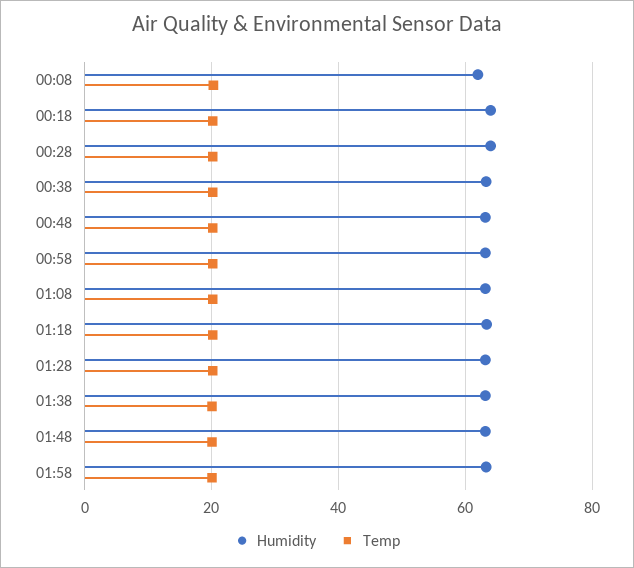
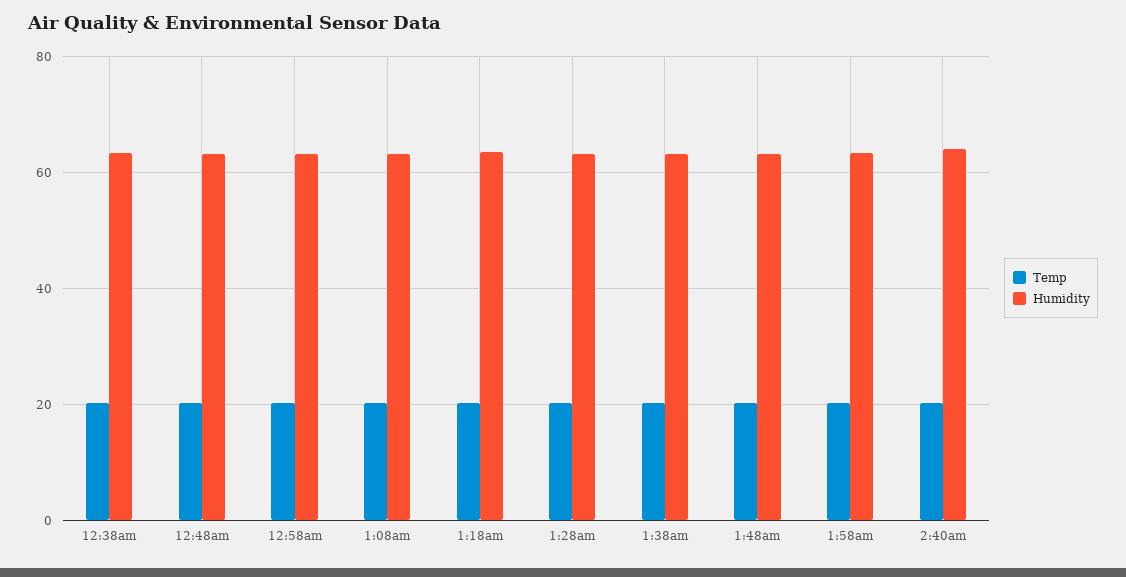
Humidity, 00:08: 62 -> none
Temp, 00:08: 20 -> none
Humidity, 00:18: 64 -> none
Temp, 00:18: 20 -> none
Humidity, 00:28: 64 -> none
Temp, 00:28: 20 -> none
Temp, 2:40am: none -> 20
Humidity, 2:40am: none -> 64

